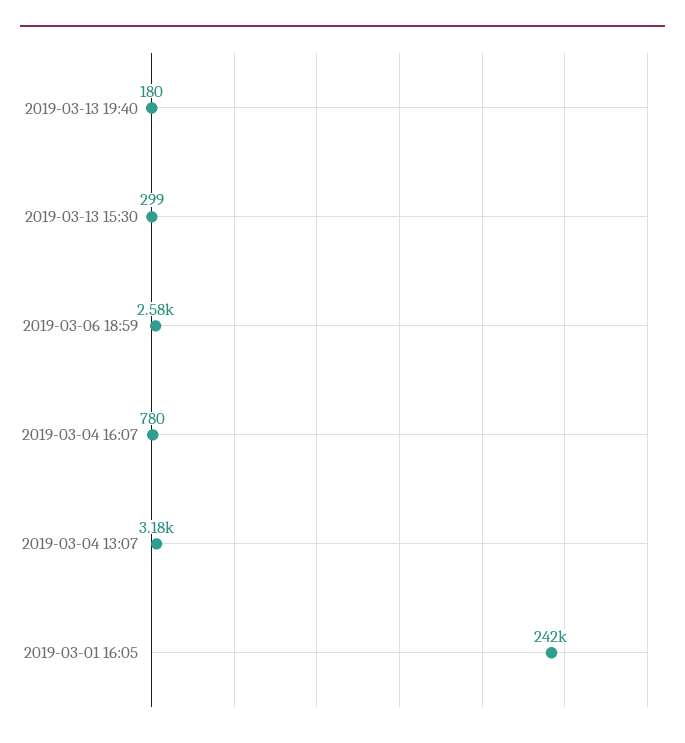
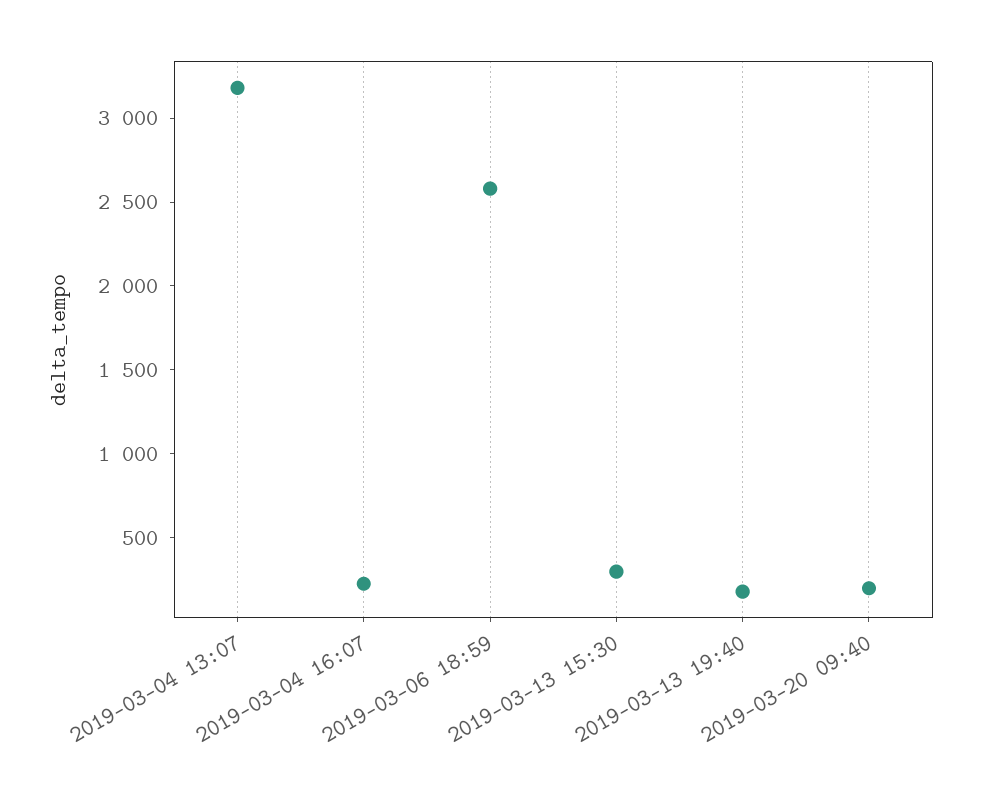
2019-03-04 16:07: 780 -> 200
2019-03-01 16:05: 242000 -> none
2019-03-20 09:40: none -> 200

